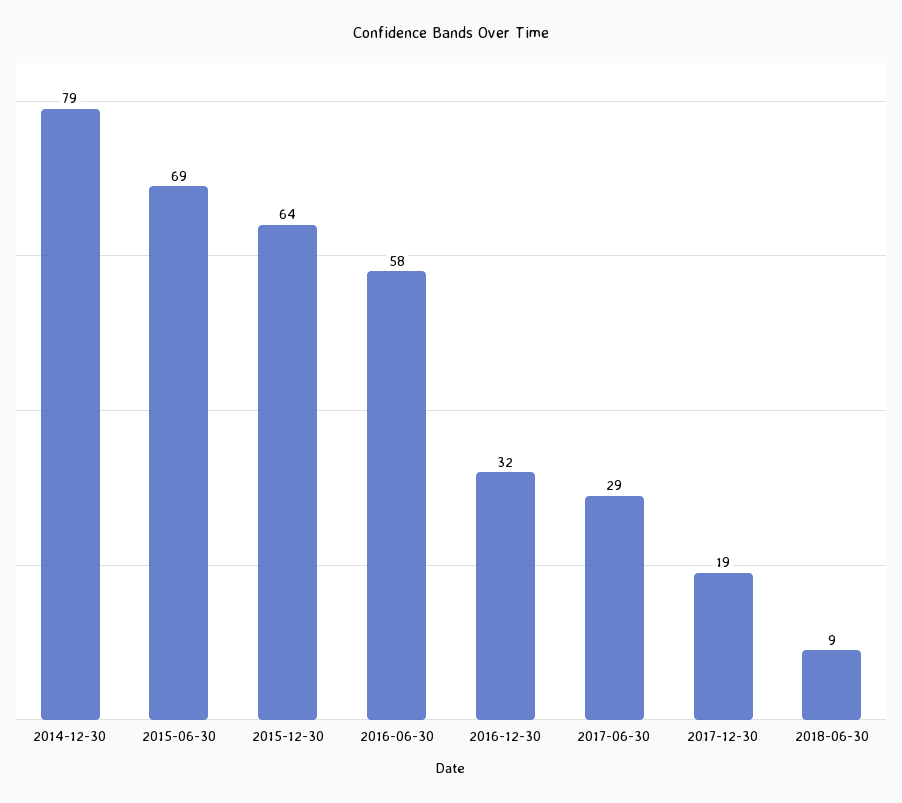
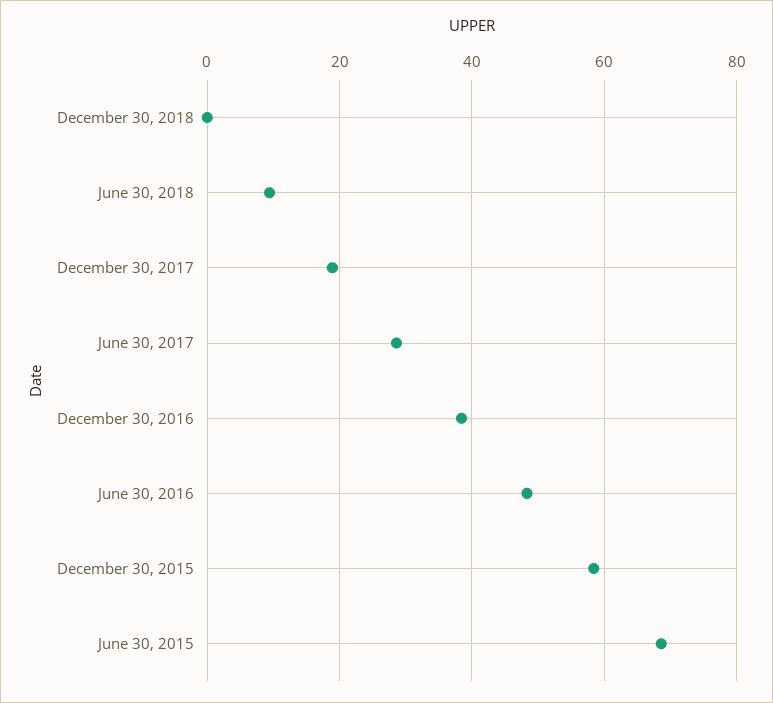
2014-12-30: 79 -> none
2015-12-30: 64 -> 58
2016-06-30: 58 -> 48
2016-12-30: 32 -> 38
December 30, 2018: none -> 0

